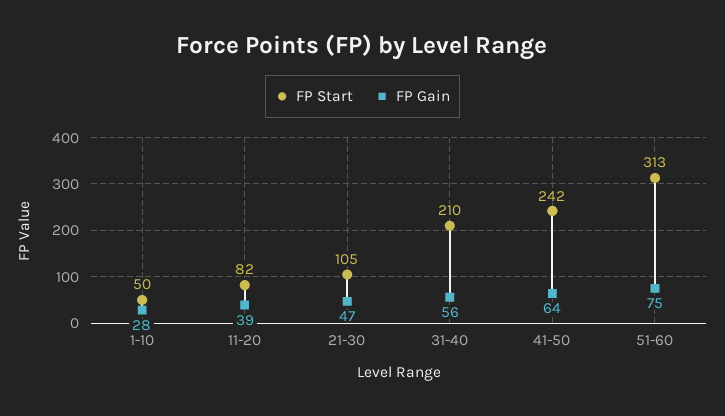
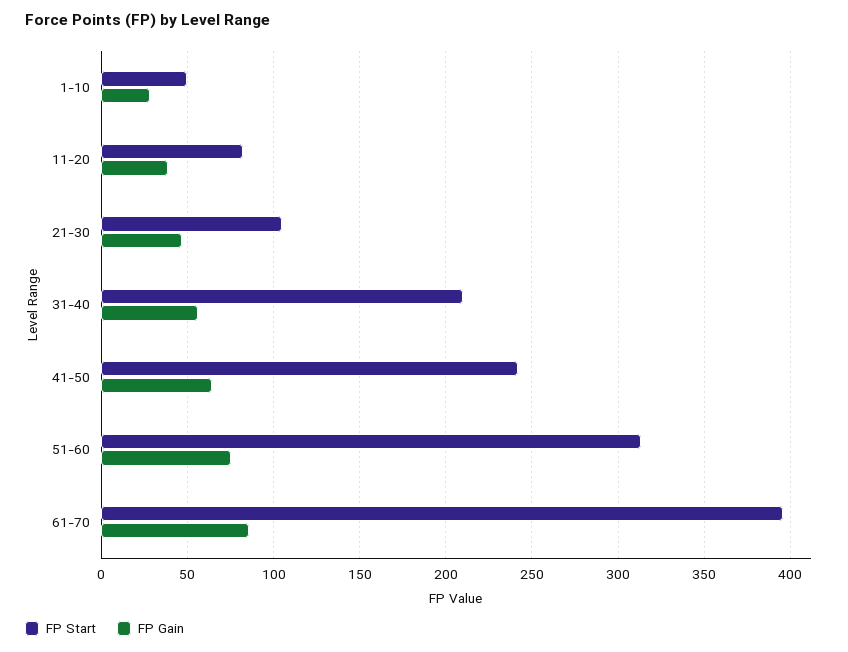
FP Start, 61-70: none -> 395
FP Gain, 61-70: none -> 85

